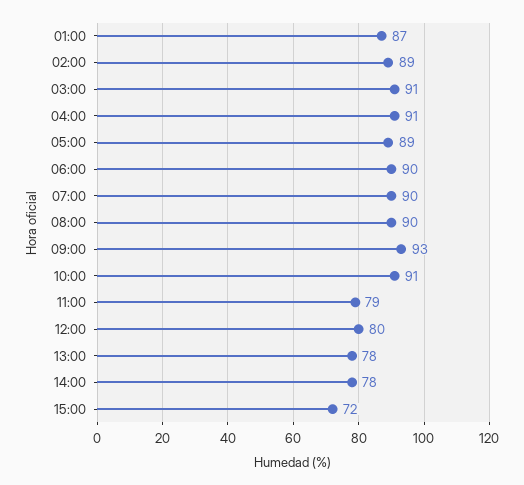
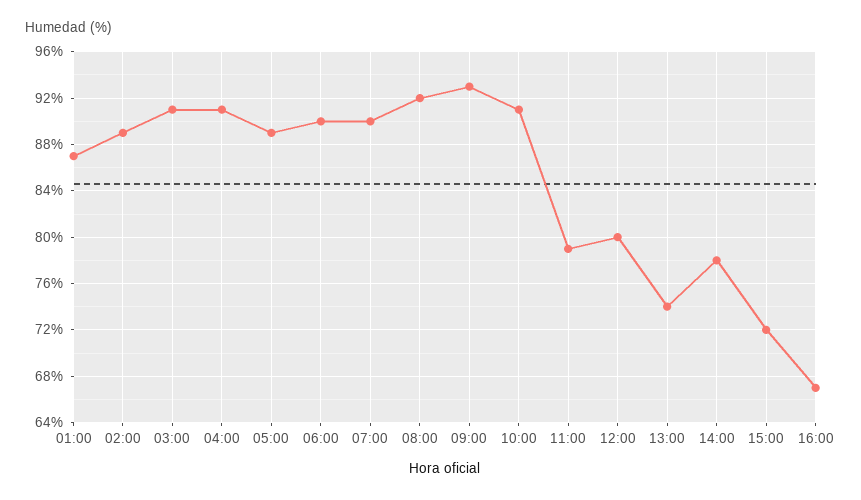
08:00: 90 -> 92
13:00: 78 -> 74
16:00: none -> 67

